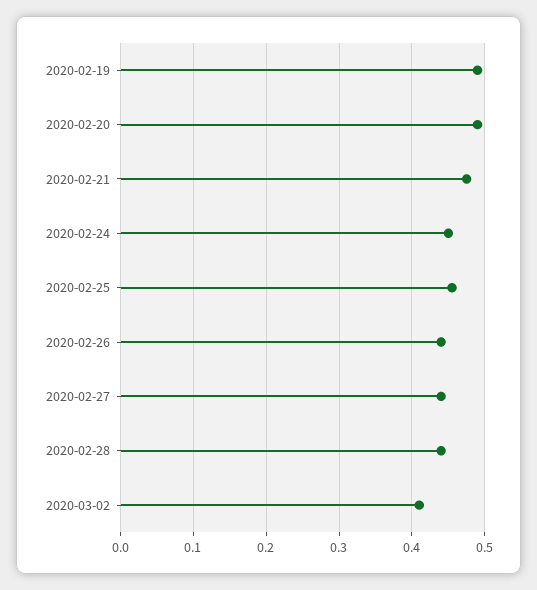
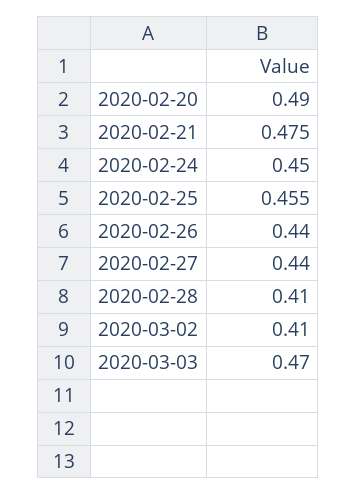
2020-02-19: 0.49 -> none
2020-02-28: 0.44 -> 0.41
2020-03-03: none -> 0.47

